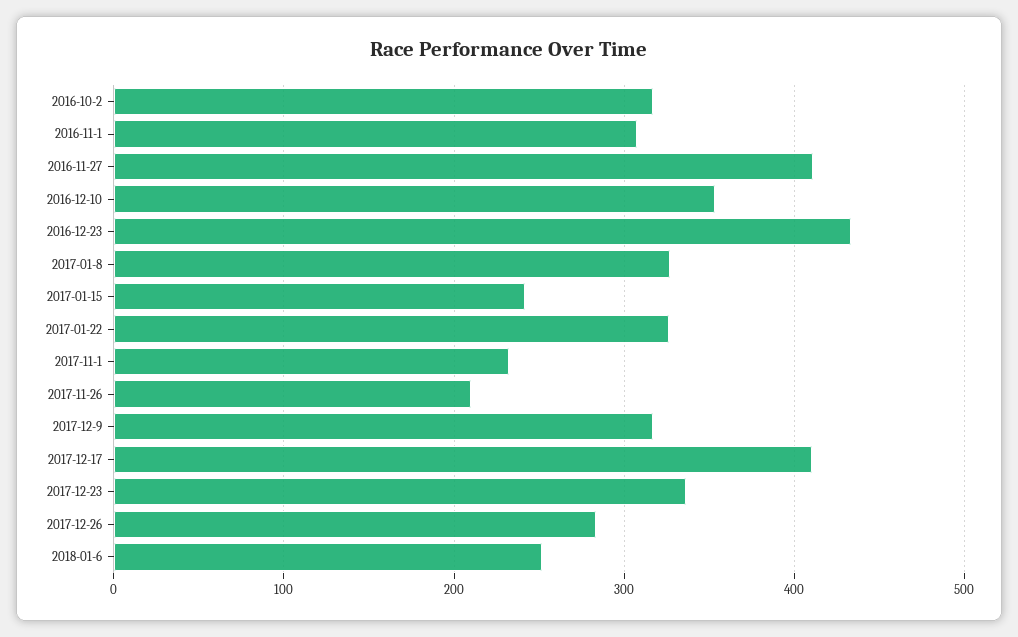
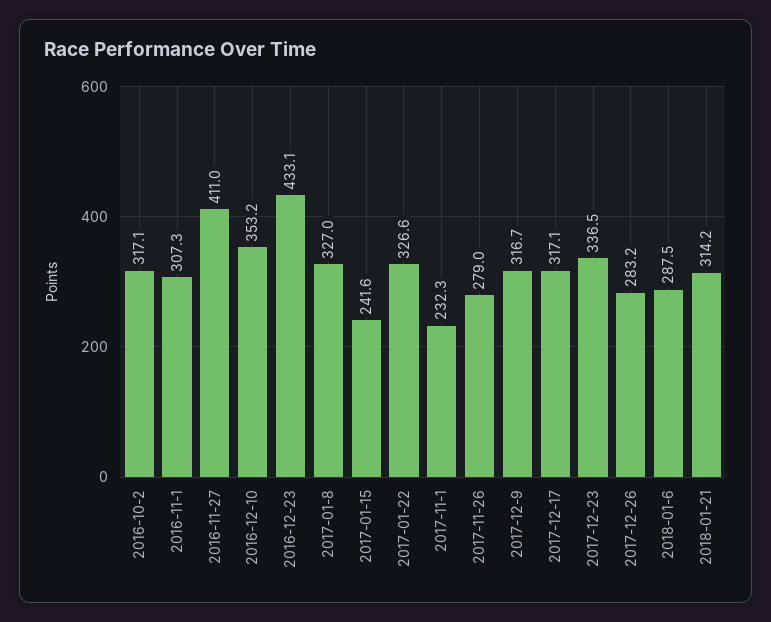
2017-11-26: 210 -> 279
2017-12-17: 410 -> 317.1
2018-01-6: 250 -> 287.5
2018-01-21: none -> 314.2

